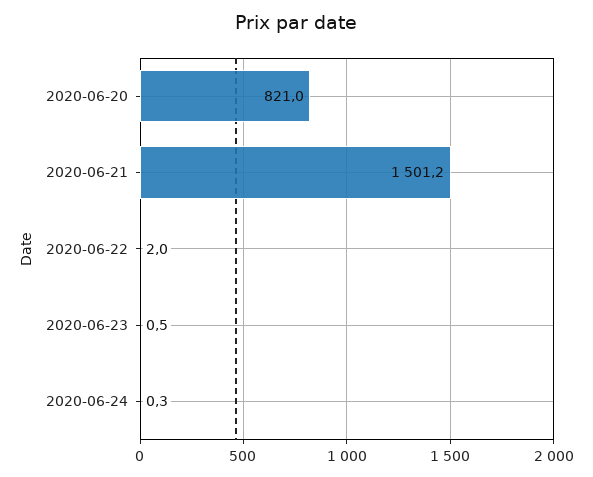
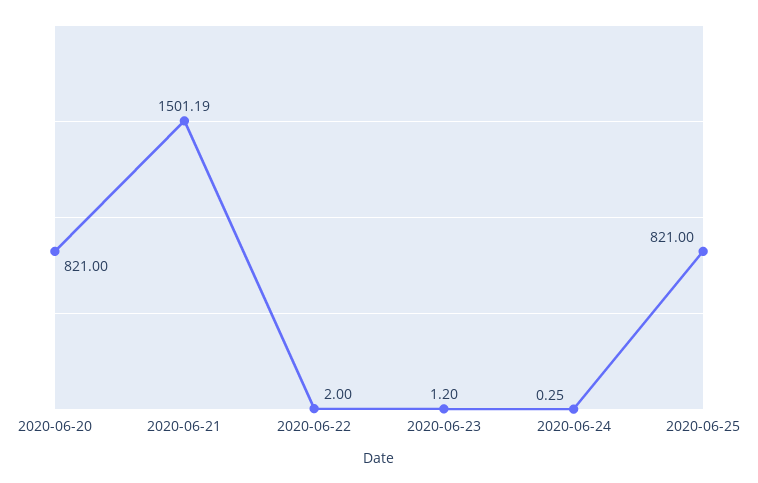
2020-06-23: 0.5 -> 1.2
2020-06-25: none -> 821

